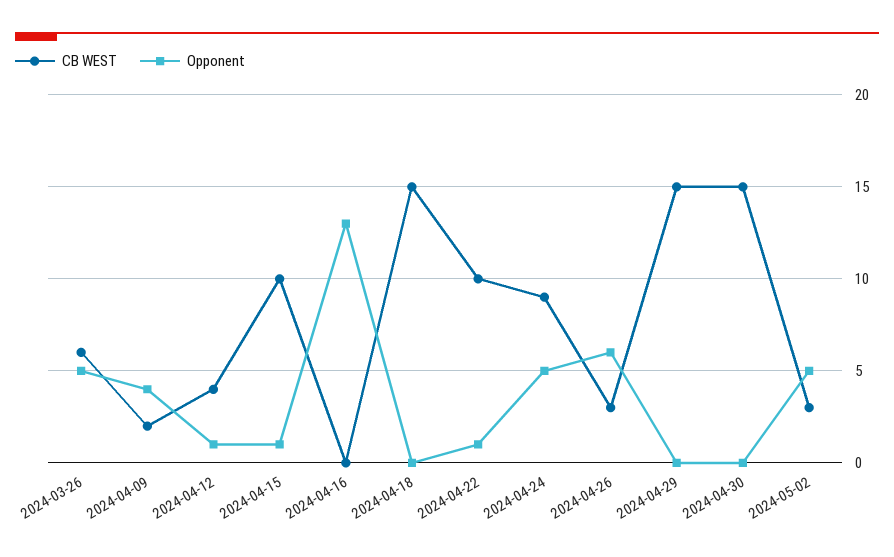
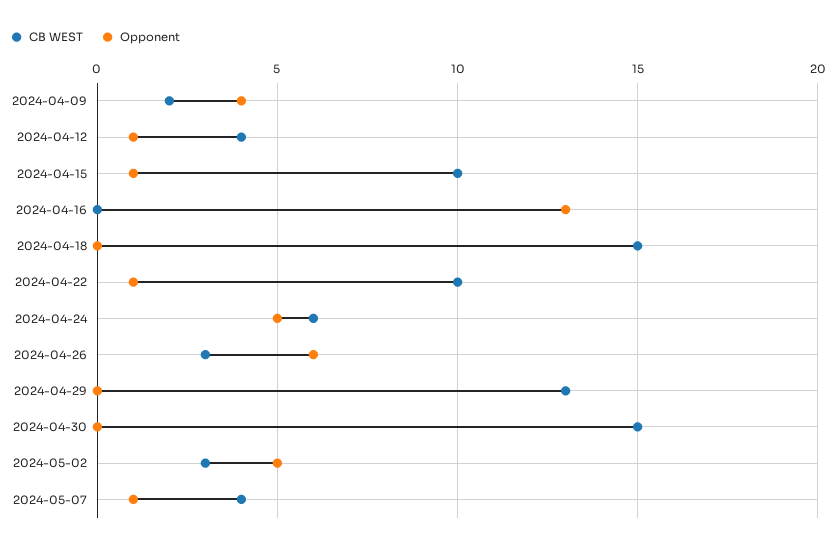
CB WEST, 2024-03-26: 6 -> none
Opponent, 2024-03-26: 5 -> none
CB WEST, 2024-04-24: 9 -> 6
CB WEST, 2024-04-29: 15 -> 13
CB WEST, 2024-05-07: none -> 4
Opponent, 2024-05-07: none -> 1

